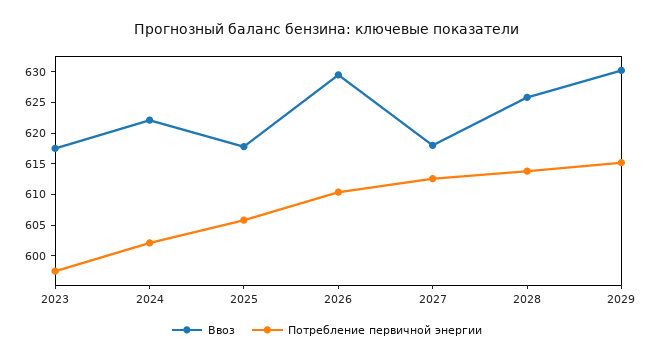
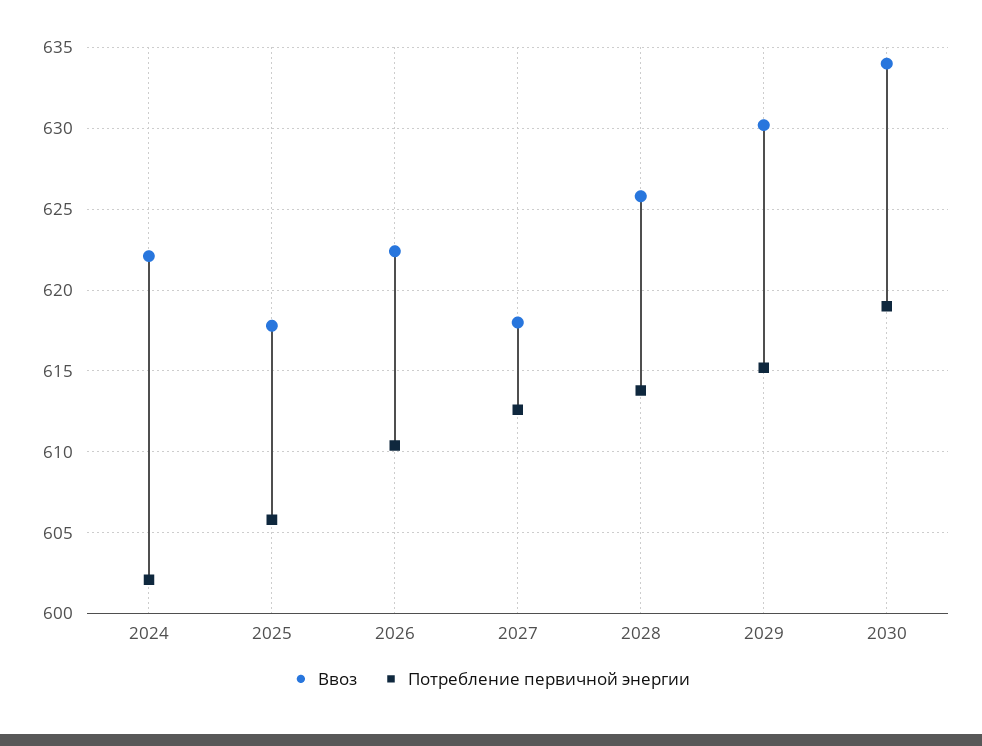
Ввоз, 2023: 617.5 -> none
Потребление первичной энергии, 2023: 597.5 -> none
Ввоз, 2026: 630 -> 622.5
Ввоз, 2030: none -> 634
Потребление первичной энергии, 2030: none -> 619

